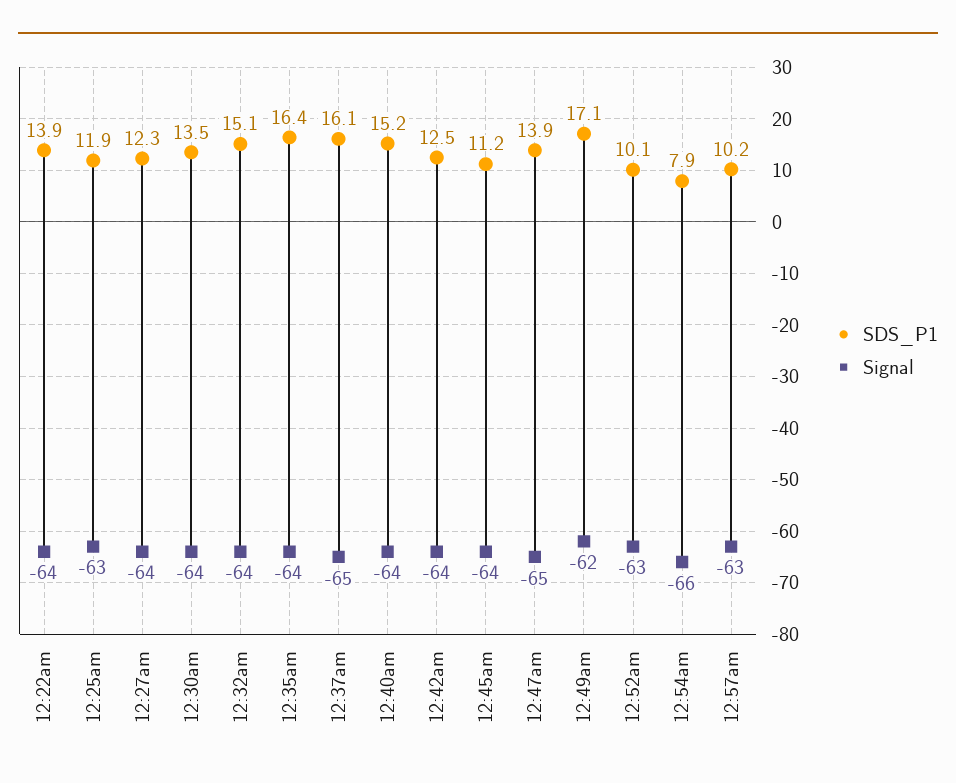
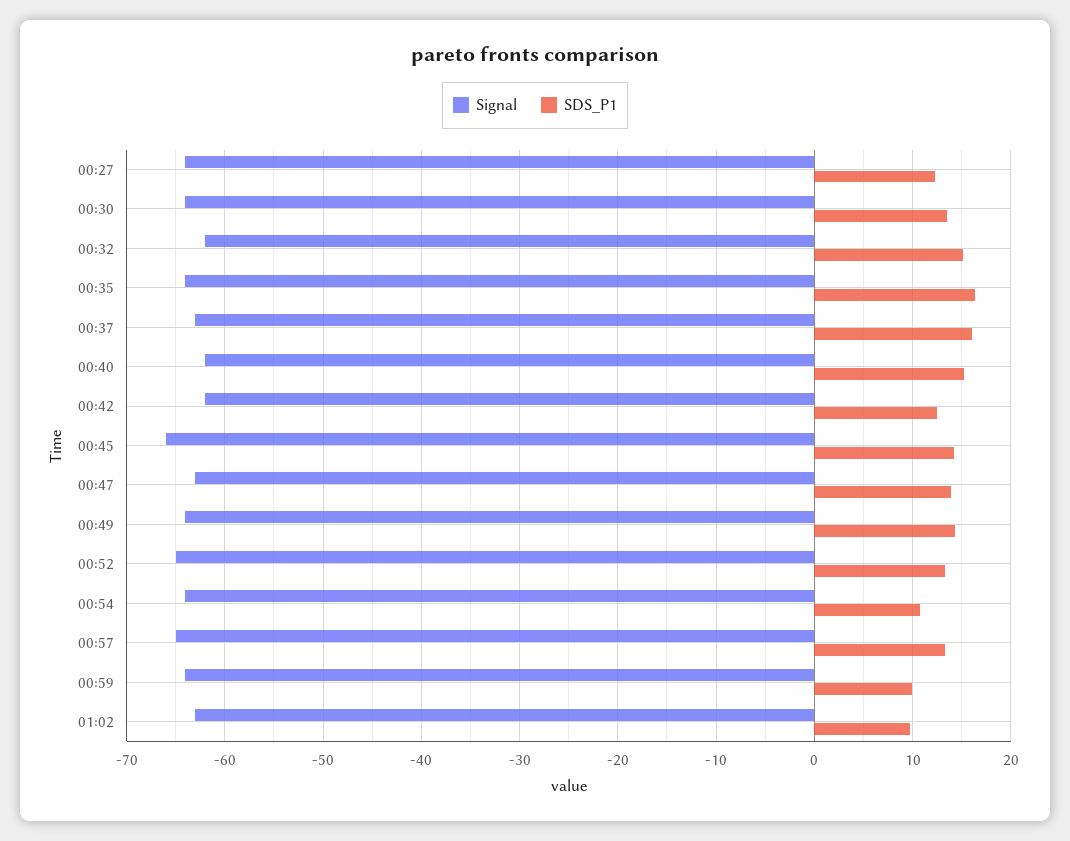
SDS_P1, 12:22am: 13.9 -> none
Signal, 12:22am: -64 -> none
SDS_P1, 12:25am: 11.9 -> none
Signal, 12:25am: -63 -> none
Signal, 12:32am: -64 -> -62
Signal, 12:37am: -65 -> -63
Signal, 12:40am: -64 -> -62
Signal, 12:42am: -64 -> -62
SDS_P1, 12:45am: 11.2 -> 14
Signal, 12:45am: -64 -> -66
Signal, 12:47am: -65 -> -63
SDS_P1, 12:49am: 17.1 -> 14
Signal, 12:49am: -62 -> -64
SDS_P1, 12:52am: 10.1 -> 13
Signal, 12:52am: -63 -> -65
SDS_P1, 12:54am: 7.9 -> 11
Signal, 12:54am: -66 -> -64
SDS_P1, 12:57am: 10.2 -> 13
Signal, 12:57am: -63 -> -65
Signal, 00:59: none -> -64
SDS_P1, 00:59: none -> 10
Signal, 01:02: none -> -63
SDS_P1, 01:02: none -> 10

